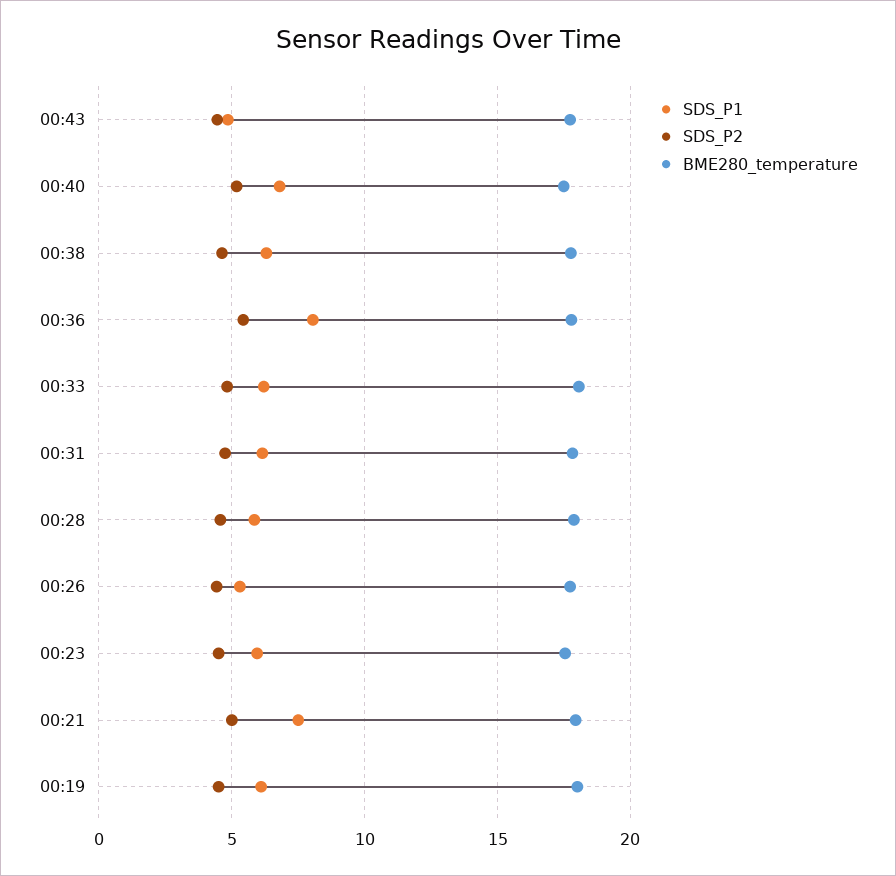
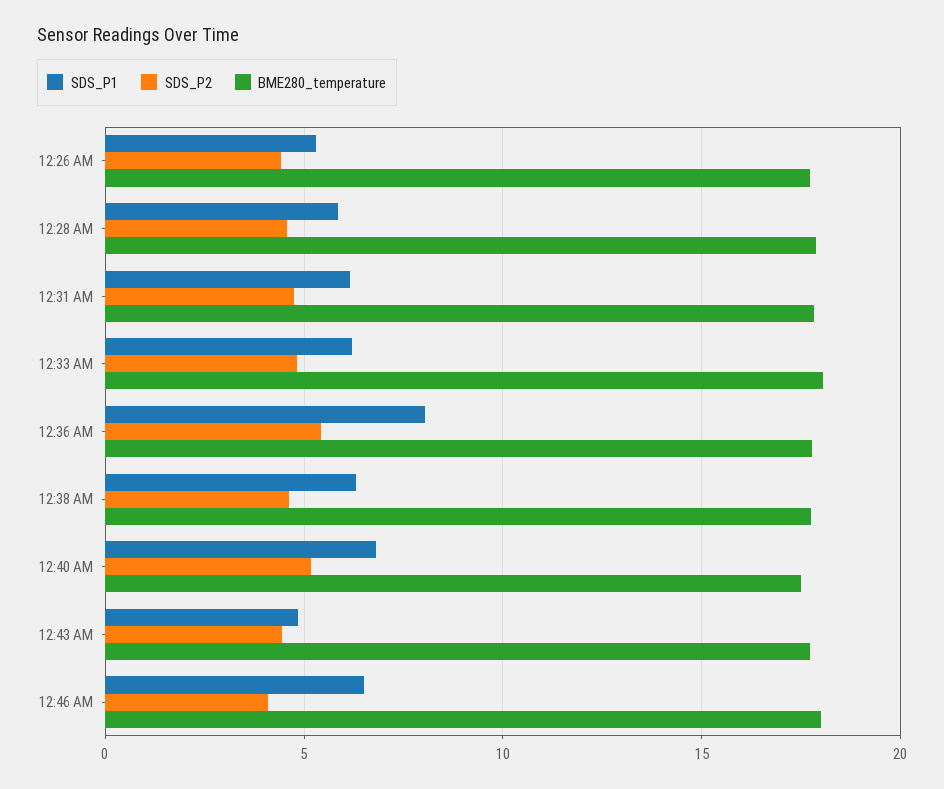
SDS_P1, 00:23: 6 -> none
SDS_P2, 00:23: 4.5 -> none
BME280_temperature, 00:23: 17.5 -> none
SDS_P1, 00:21: 7.5 -> none
SDS_P2, 00:21: 5 -> none
BME280_temperature, 00:21: 18 -> none
SDS_P1, 00:19: 6 -> none
SDS_P2, 00:19: 4.5 -> none
BME280_temperature, 00:19: 18 -> none
SDS_P1, 12:46 AM: none -> 6.5
SDS_P2, 12:46 AM: none -> 4
BME280_temperature, 12:46 AM: none -> 18

